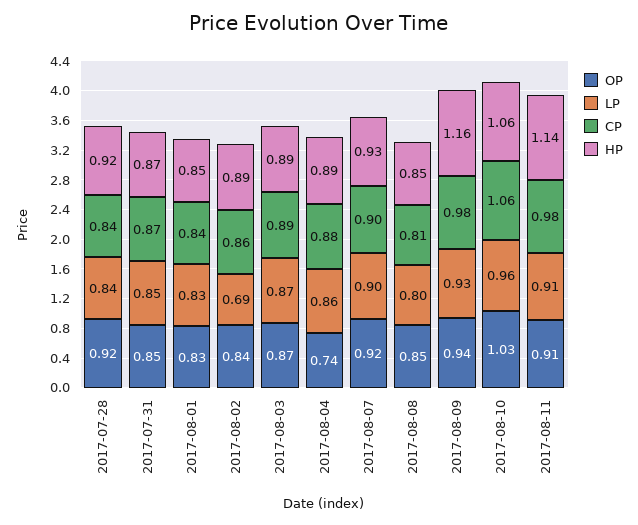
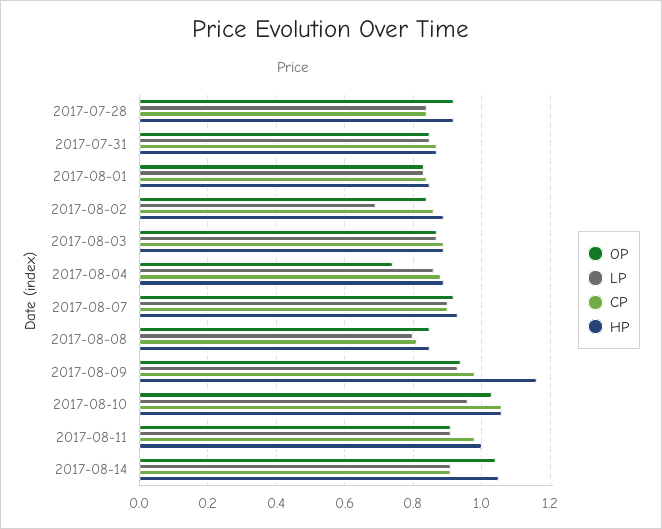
HP, 2017-08-11: 1.14 -> 1
OP, 2017-08-14: none -> 1.05
LP, 2017-08-14: none -> 0.9
CP, 2017-08-14: none -> 0.9
HP, 2017-08-14: none -> 1.05

